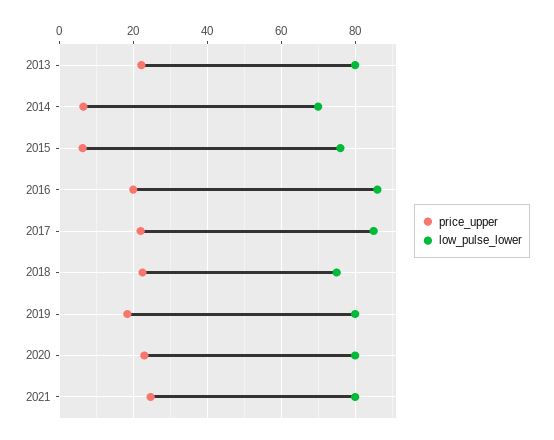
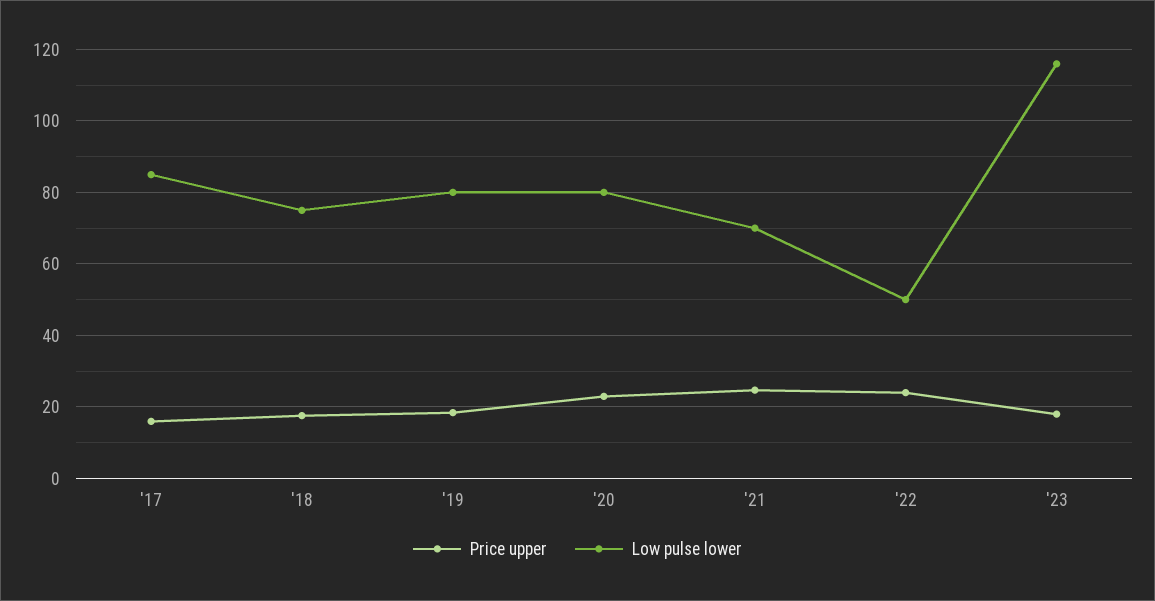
price_upper, 2013: 22 -> none
low_pulse_lower, 2013: 80 -> none
price_upper, 2014: 6 -> none
low_pulse_lower, 2014: 70 -> none
price_upper, 2015: 6 -> none
low_pulse_lower, 2015: 76 -> none
price_upper, 2016: 20 -> none
low_pulse_lower, 2016: 86 -> none
price_upper, 2017: 22 -> 16
price_upper, 2018: 22 -> 18
low_pulse_lower, 2021: 80 -> 70
price_upper, '22: none -> 24
low_pulse_lower, '22: none -> 50
price_upper, '23: none -> 18
low_pulse_lower, '23: none -> 116

